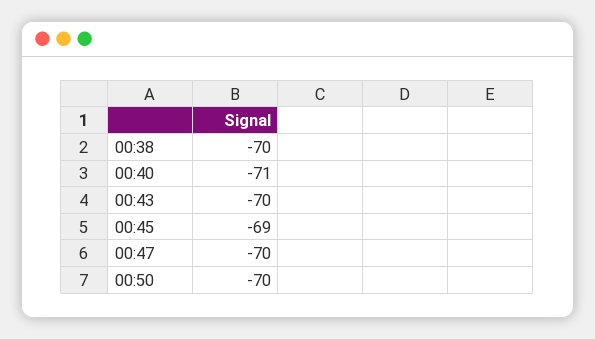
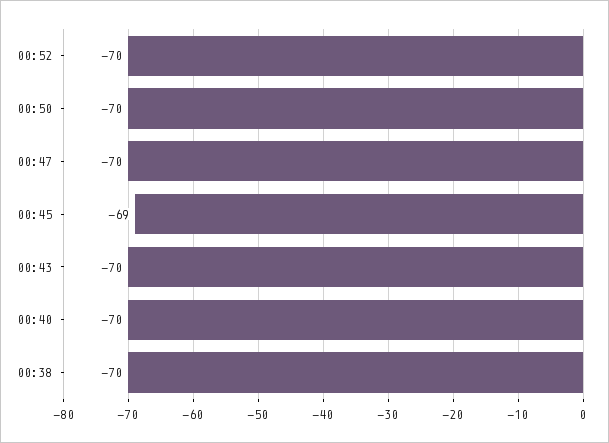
00:40: -71 -> -70
00:52: none -> -70

